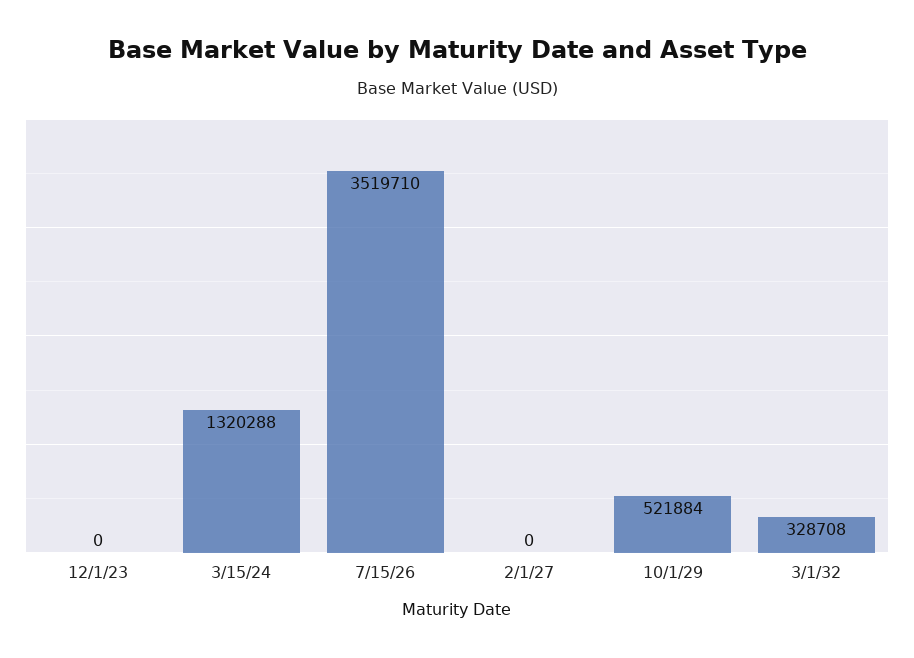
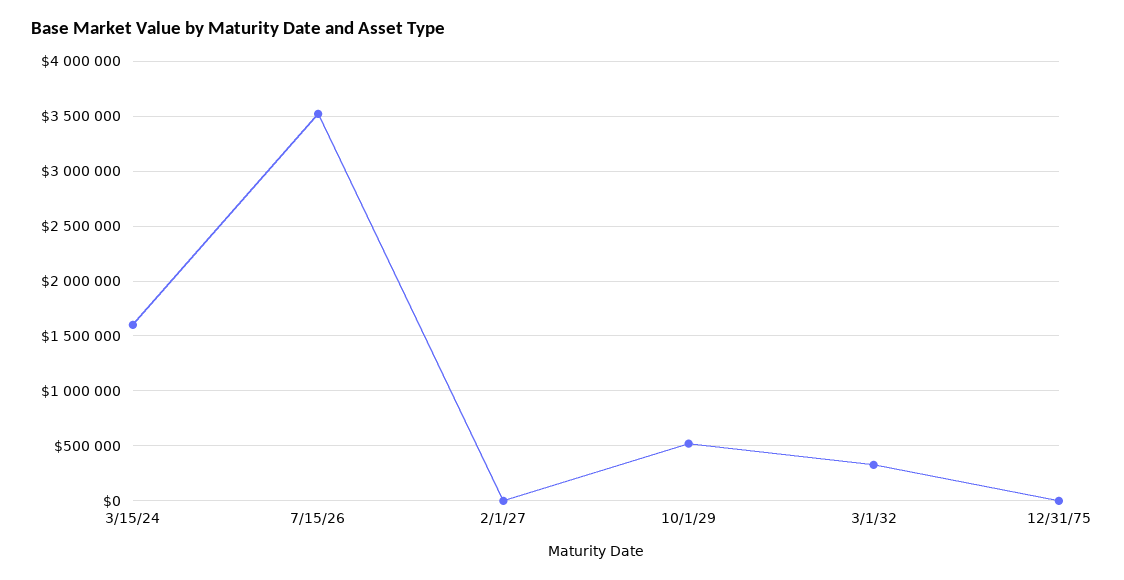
12/1/23: 0 -> none
3/15/24: 1320288 -> 1600000
12/31/75: none -> 0

